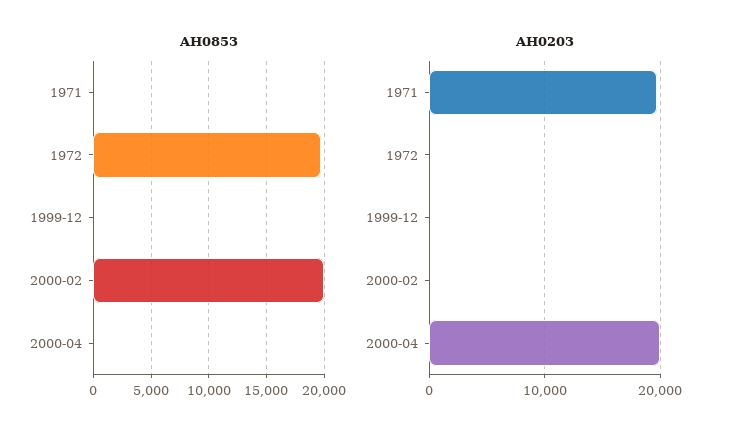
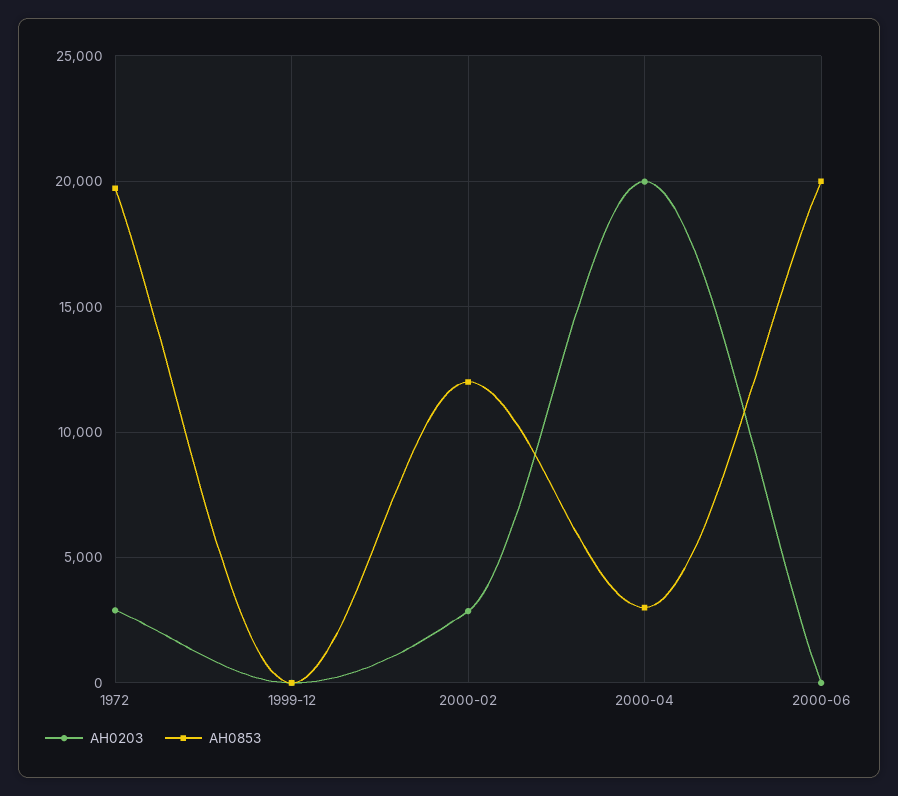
AH0853, 1971: 0 -> none
AH0853, 2000-02: 20000 -> 12000
AH0853, 2000-04: 0 -> 3000
AH0203, 1971: 20000 -> none
AH0203, 1972: 0 -> 3000
AH0203, 2000-02: 0 -> 3000
AH0203, 2000-06: none -> 0
AH0853, 2000-06: none -> 20000

